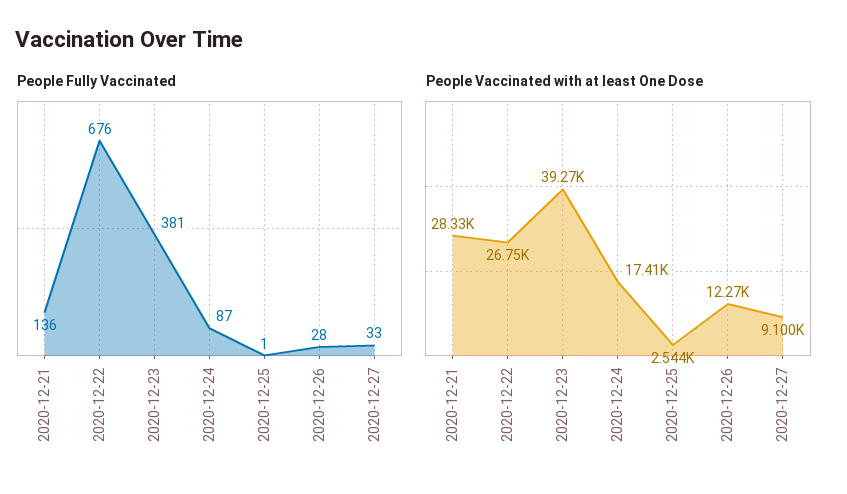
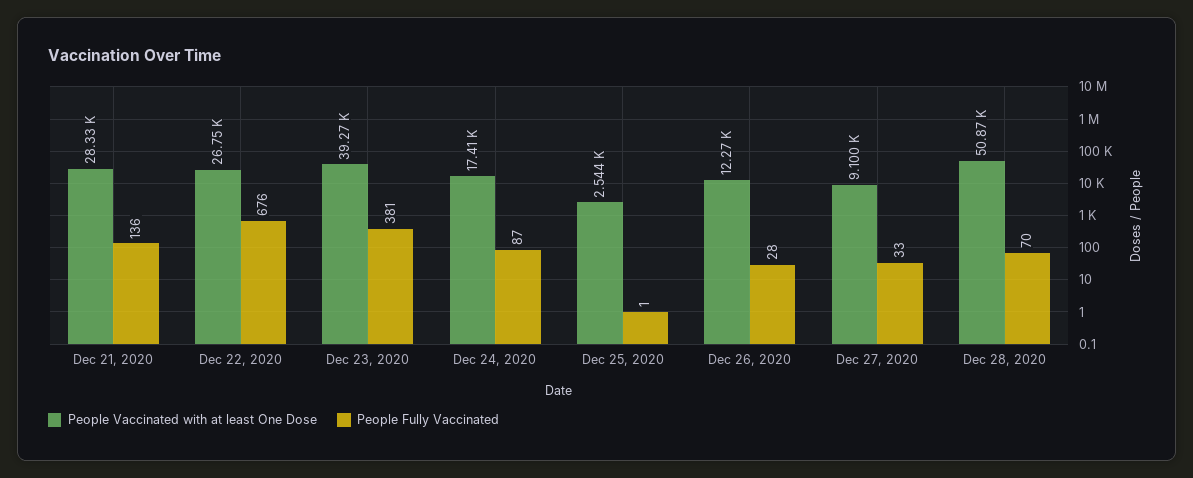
People Vaccinated with at least One Dose, Dec 28, 2020: none -> 50870
People Fully Vaccinated, Dec 28, 2020: none -> 70

